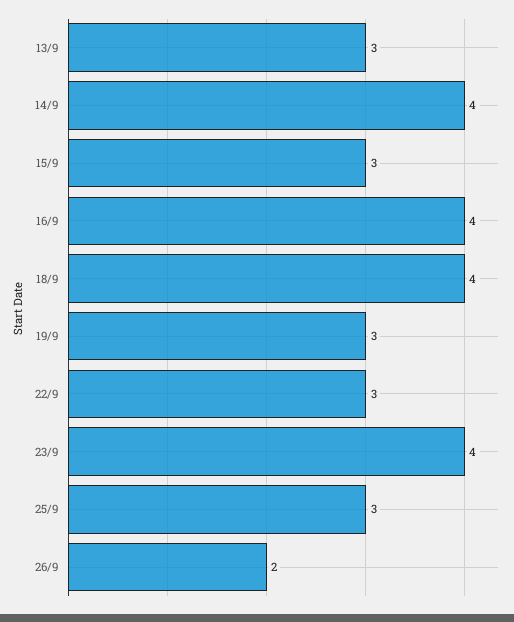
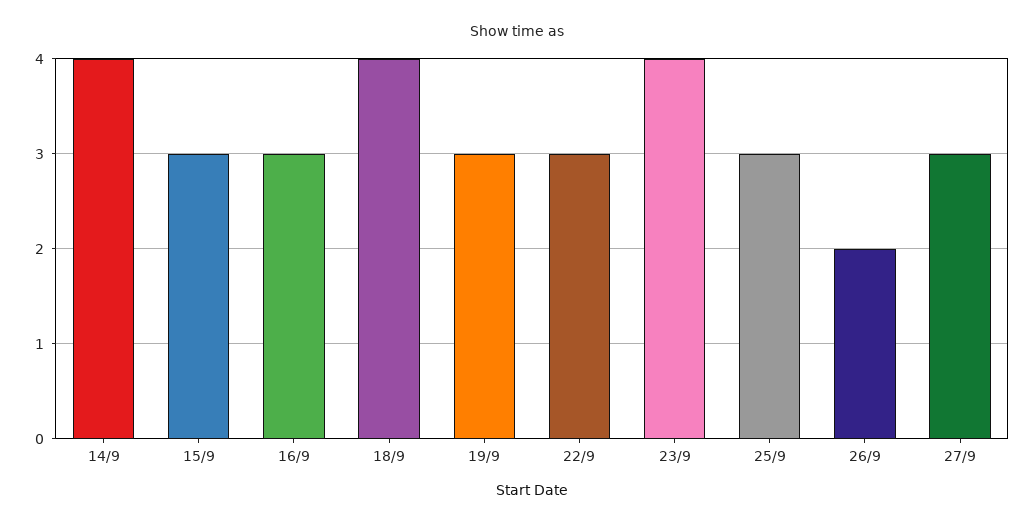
13/9: 3 -> none
16/9: 4 -> 3
27/9: none -> 3

